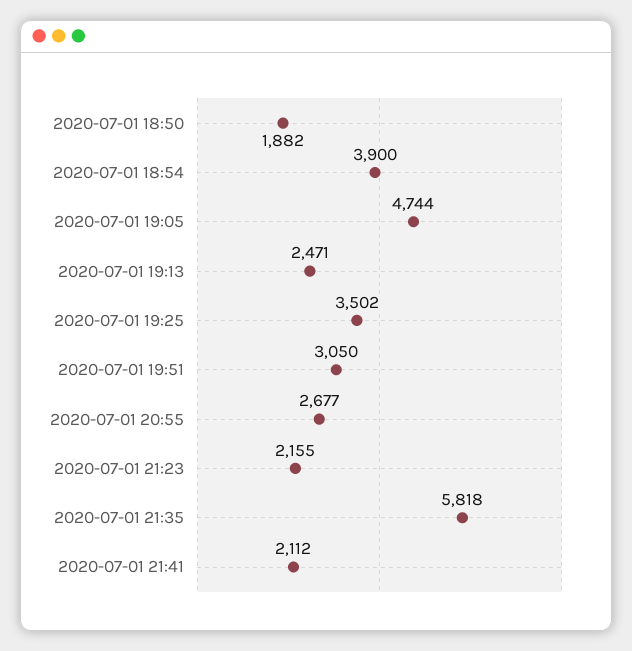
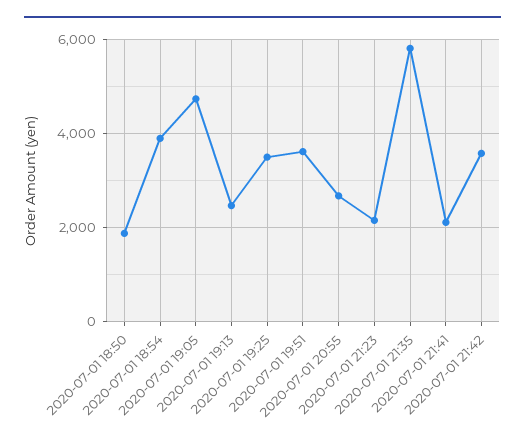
2020-07-01 19:51: 3050 -> 3600
2020-07-01 21:42: none -> 3600

